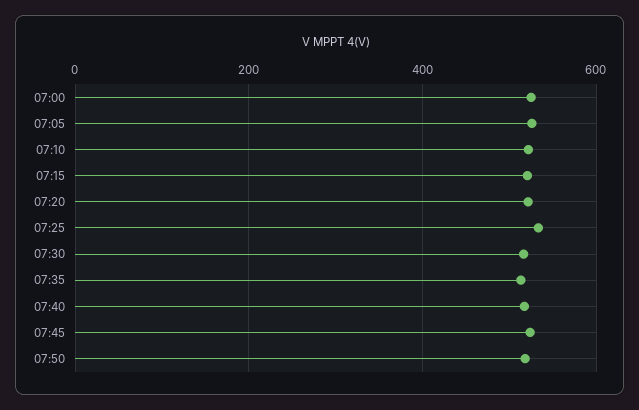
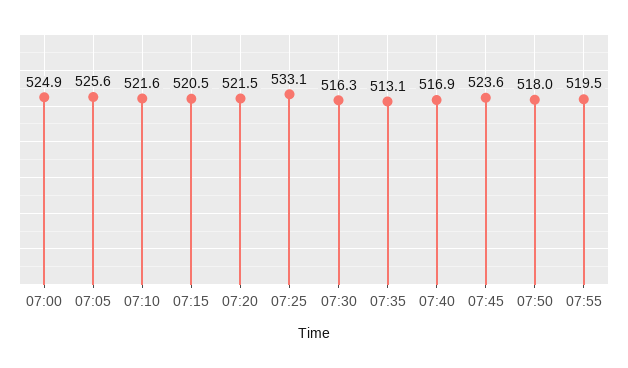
07:55: none -> 519.5

